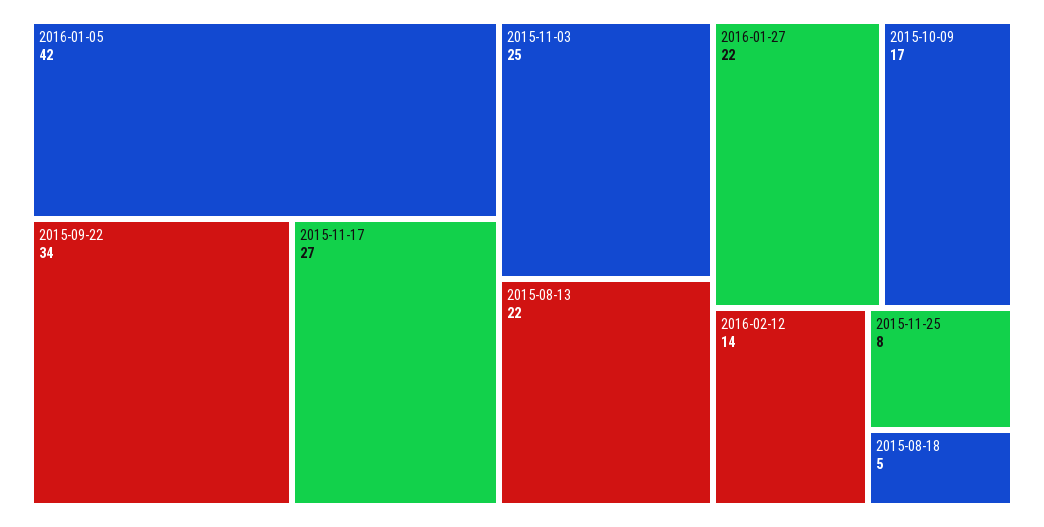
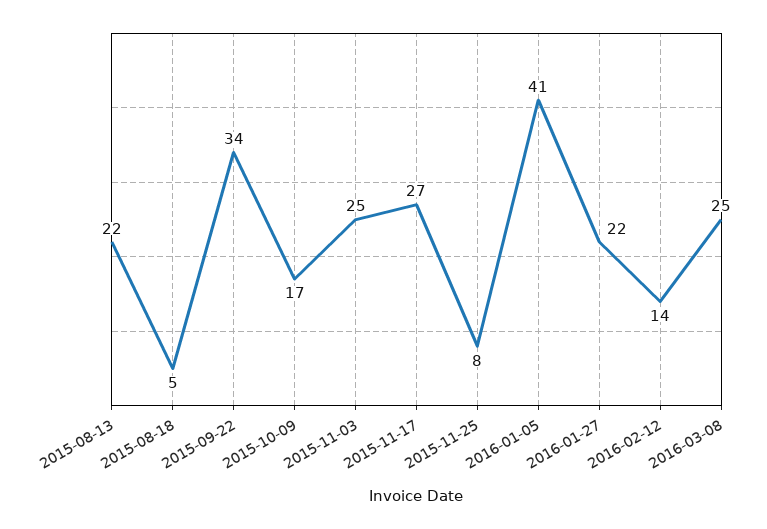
2016-01-05: 42 -> 41
2016-03-08: none -> 25

